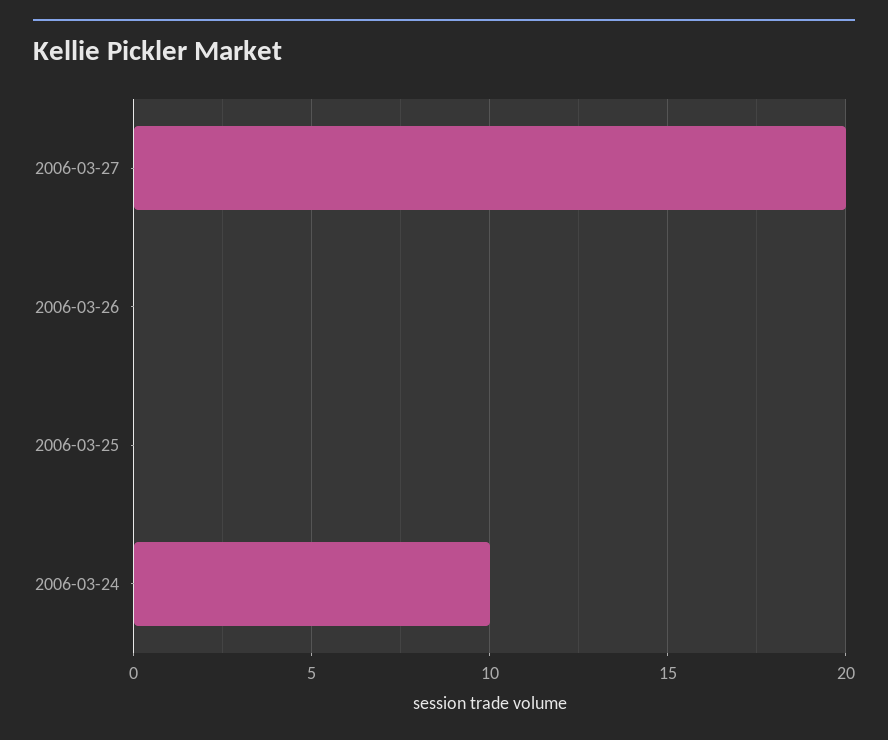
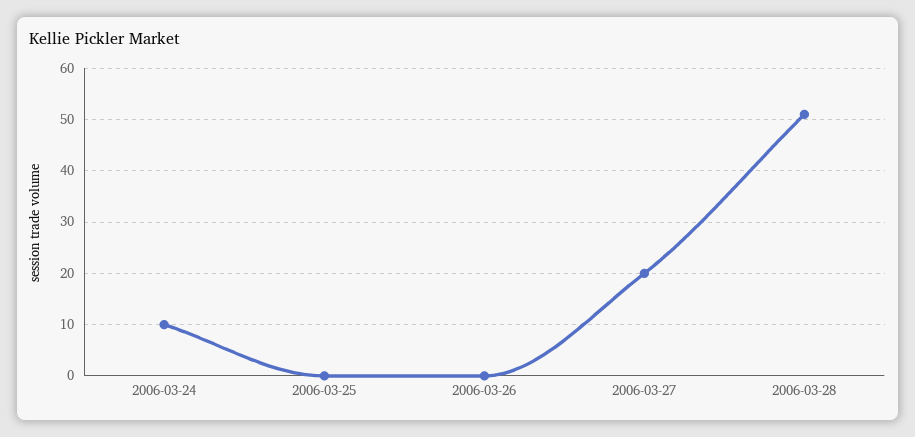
2006-03-28: none -> 50

